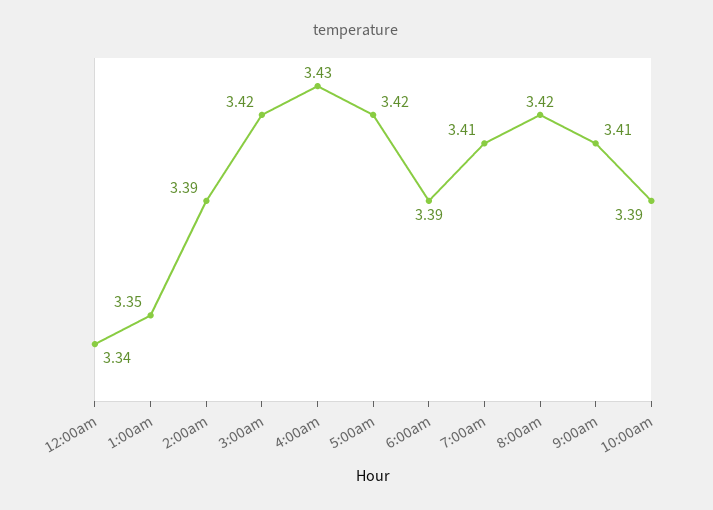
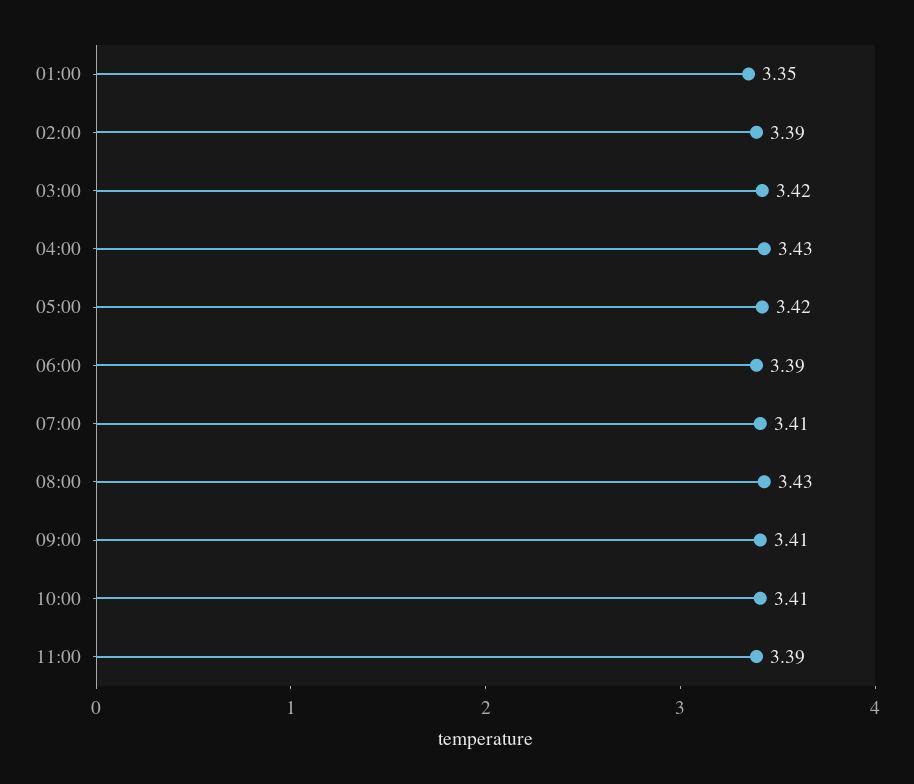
12:00am: 3.34 -> none
8:00am: 3.42 -> 3.43
10:00am: 3.39 -> 3.41
11:00: none -> 3.39

